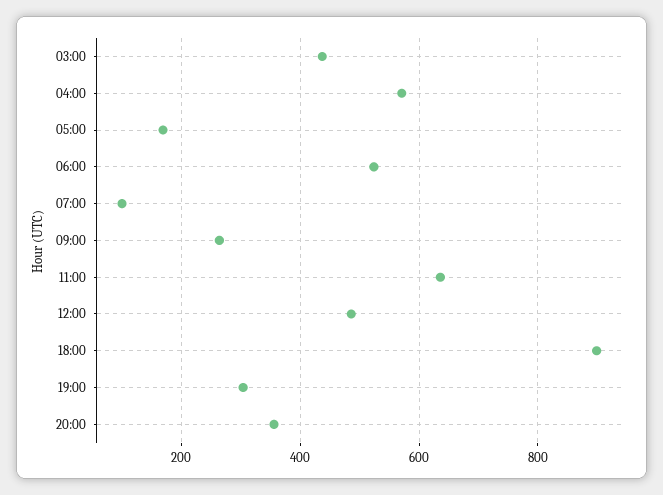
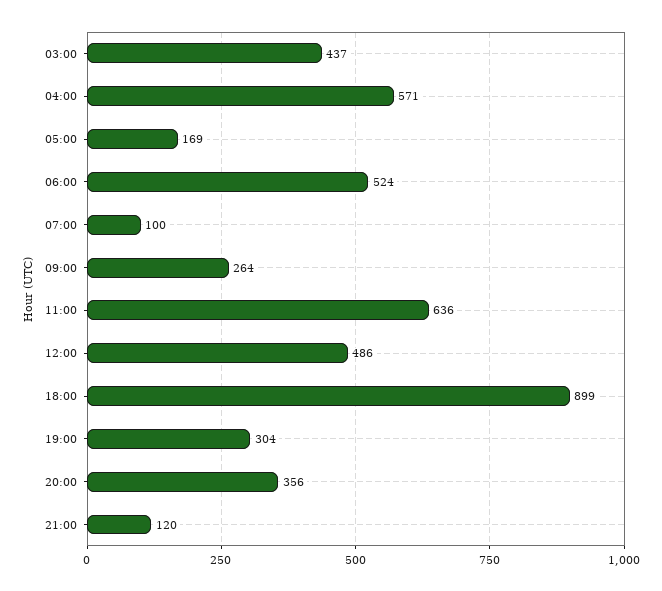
21:00: none -> 120

